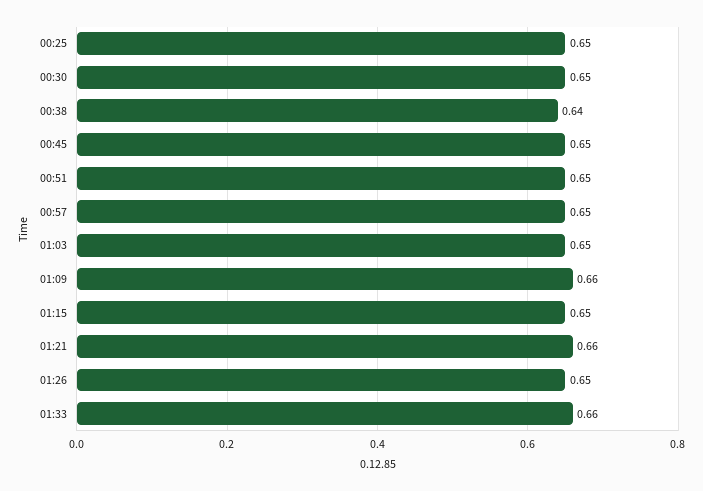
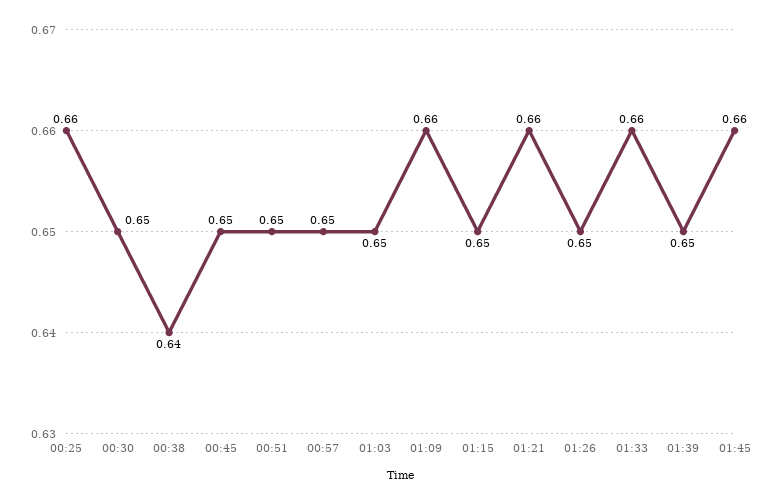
00:25: 0.65 -> 0.66
01:39: none -> 0.65
01:45: none -> 0.66

